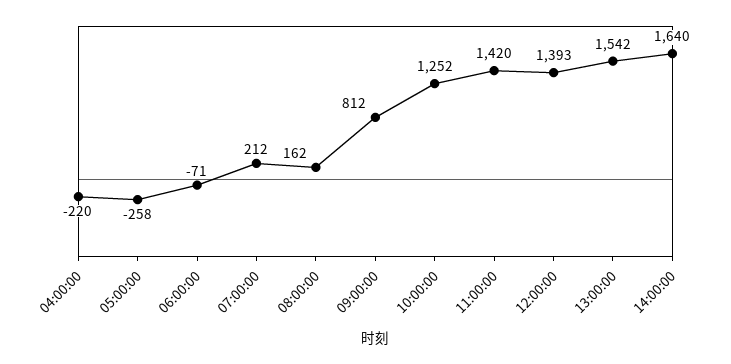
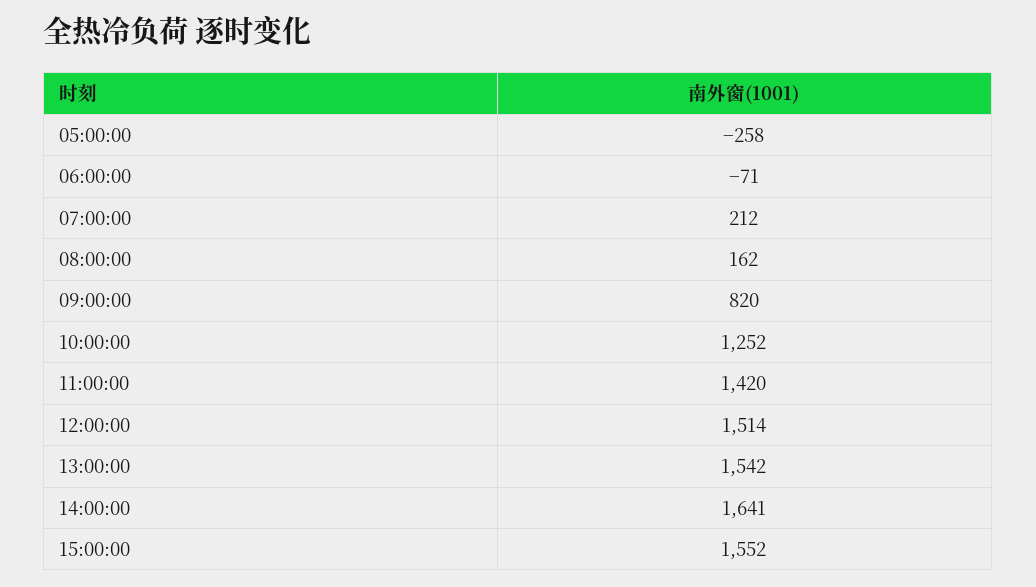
04:00:00: -220 -> none
09:00:00: 812 -> 820
12:00:00: 1393 -> 1514
14:00:00: 1640 -> 1641
15:00:00: none -> 1552

